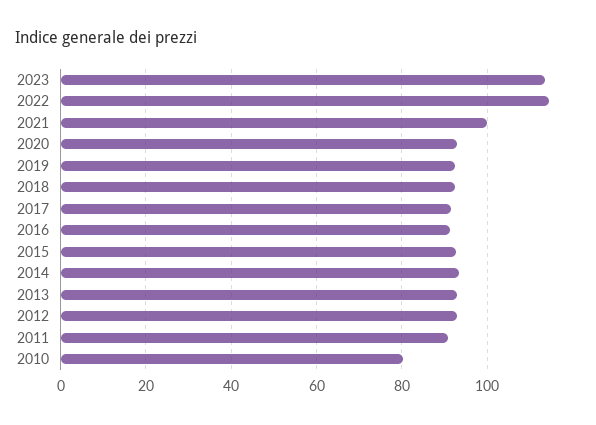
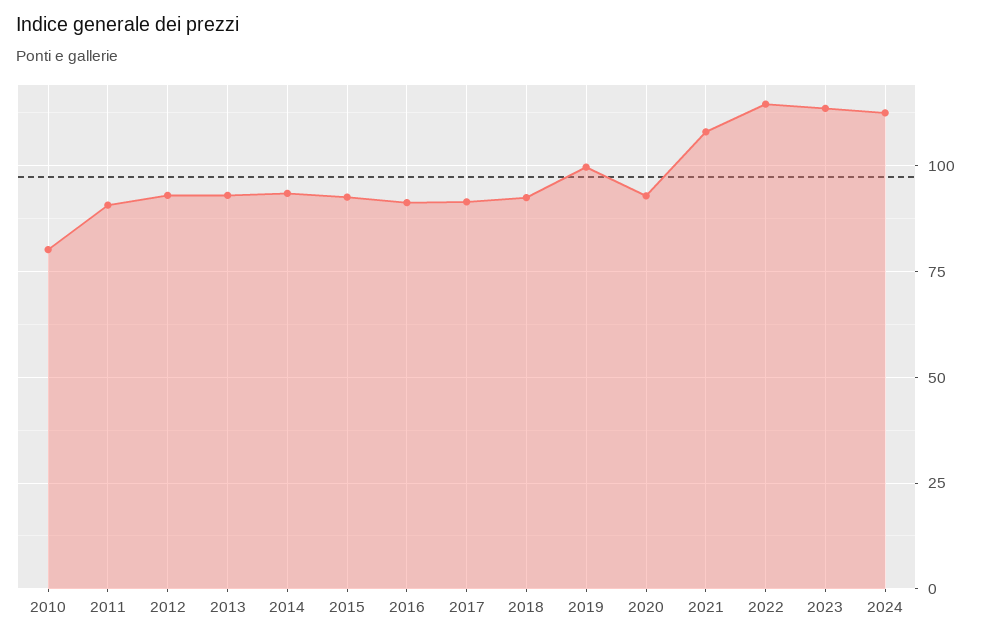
2021: 100 -> 107.5
2019: 92 -> 100
2024: none -> 112.5

